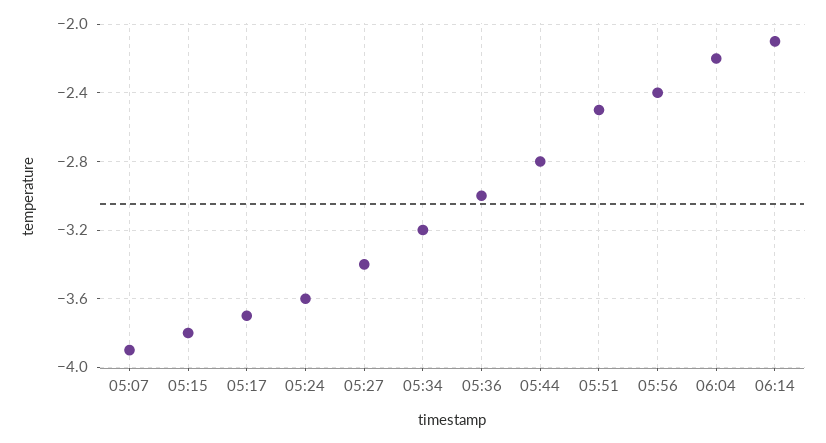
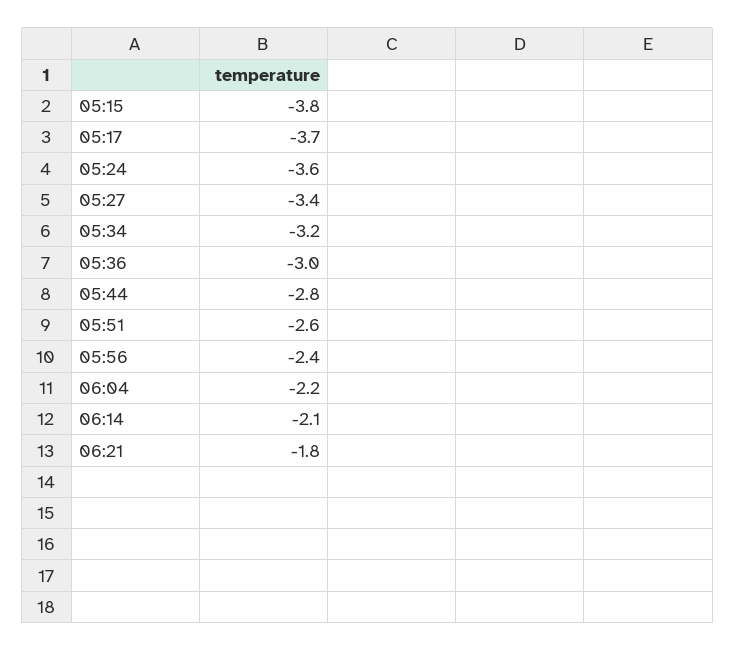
05:07: -3.9 -> none
05:51: -2.5 -> -2.6
06:21: none -> -1.8

